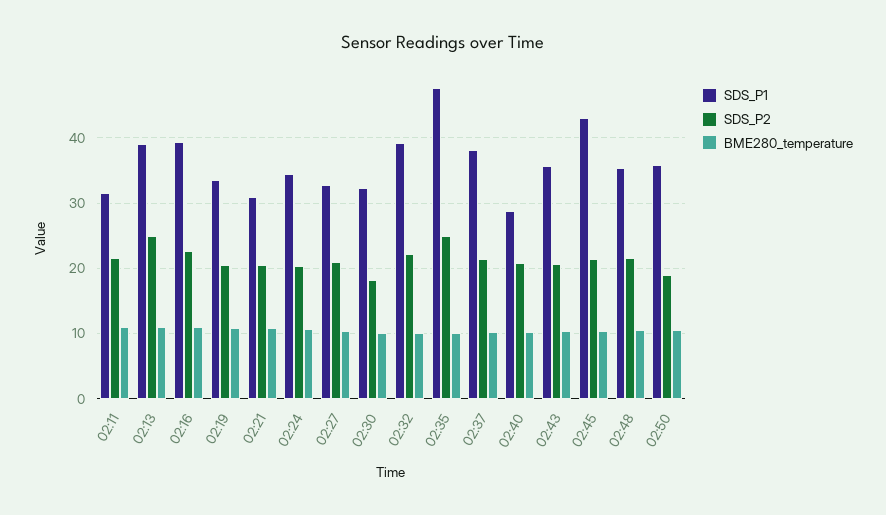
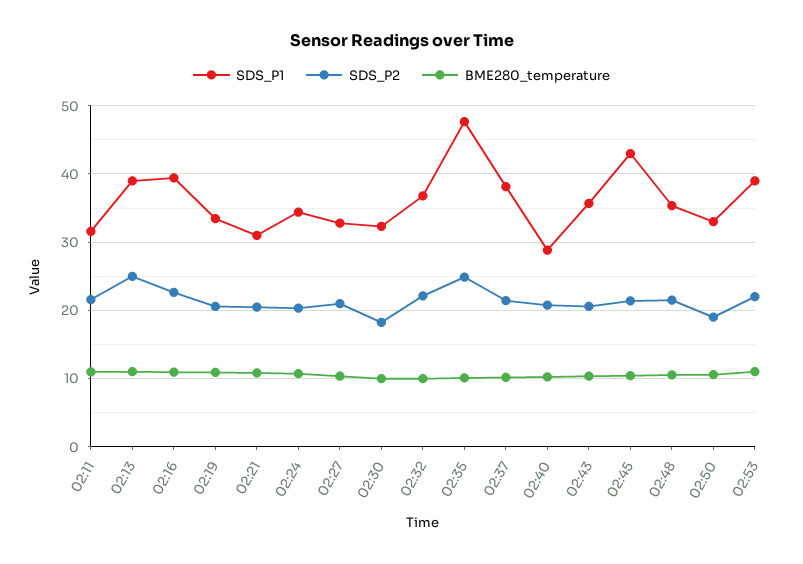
SDS_P1, 02:32: 39 -> 37
SDS_P1, 02:50: 36 -> 33
SDS_P1, 02:53: none -> 39
SDS_P2, 02:53: none -> 22
BME280_temperature, 02:53: none -> 11

